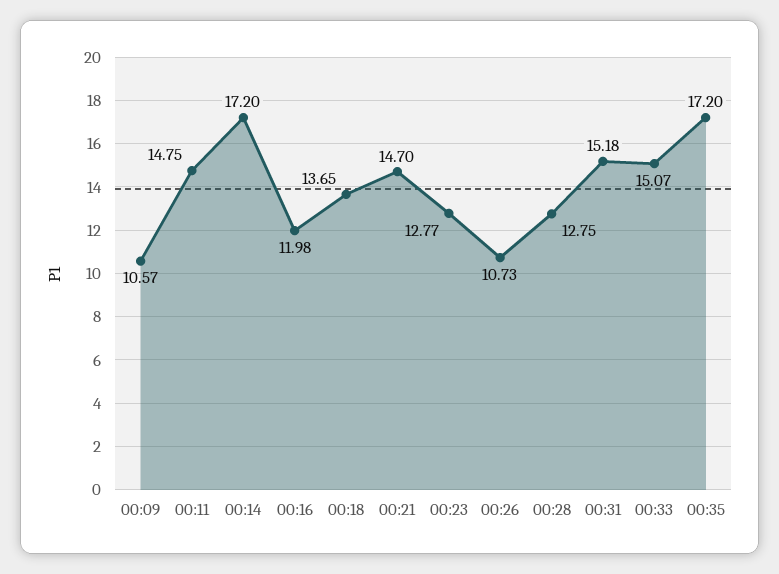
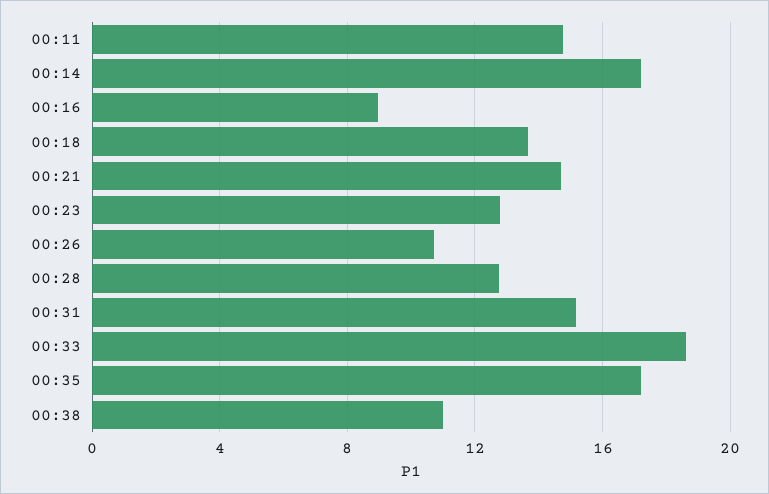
00:09: 10.57 -> none
00:16: 11.98 -> 9
00:33: 15.07 -> 18.5
00:38: none -> 11

